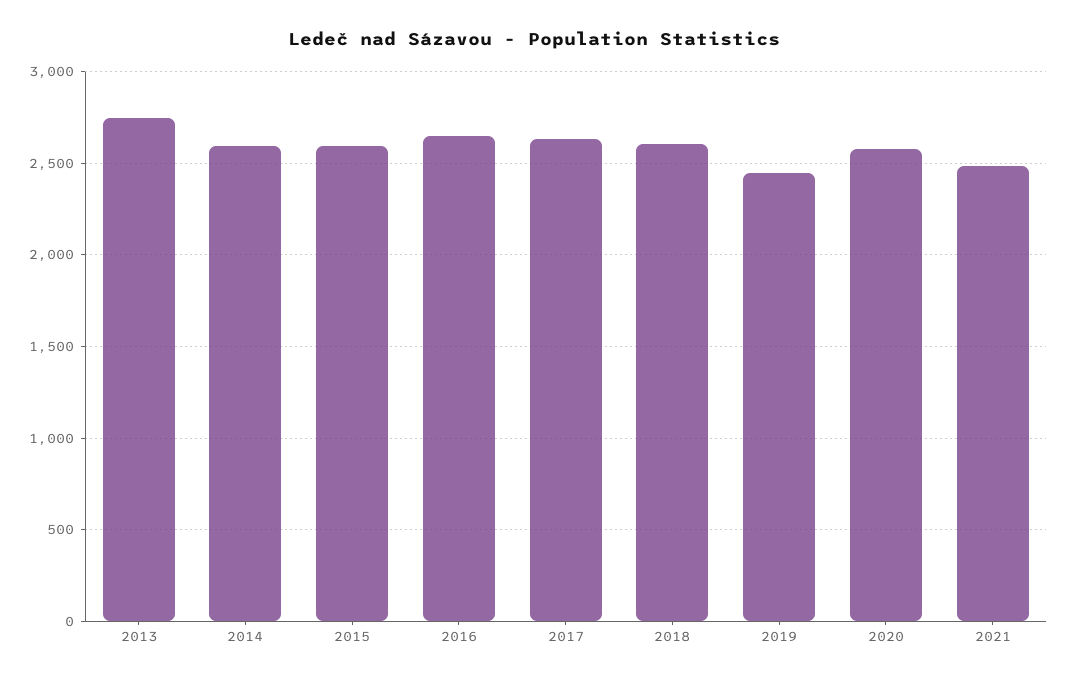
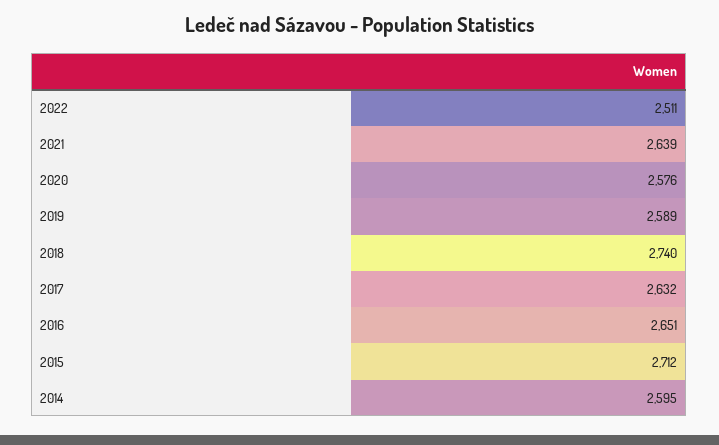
2013: 2750 -> none
2015: 2600 -> 2712
2018: 2600 -> 2740
2019: 2450 -> 2589
2021: 2500 -> 2639
2022: none -> 2511

